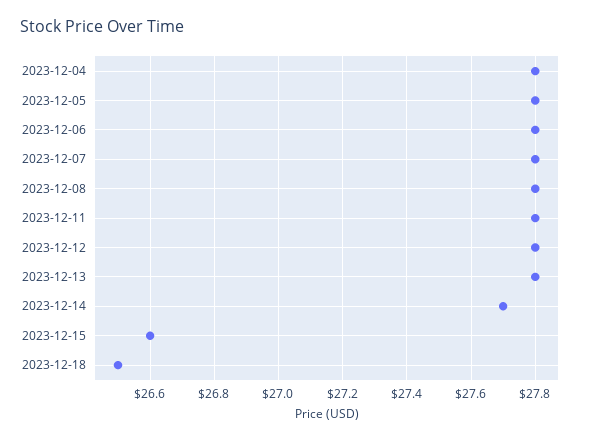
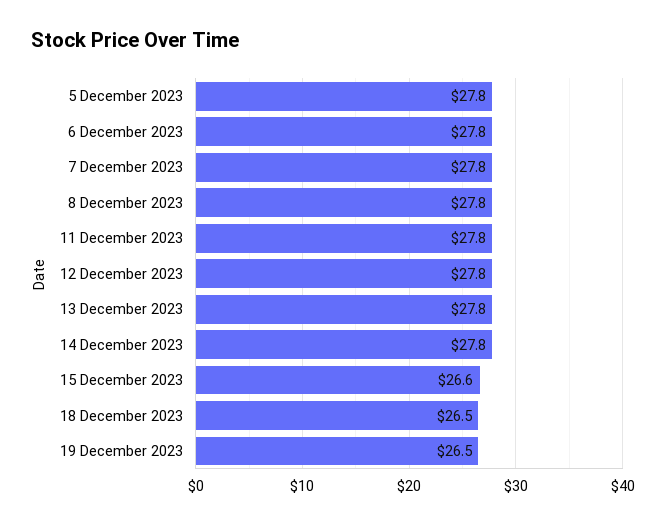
2023-12-04: 27.8 -> none
2023-12-14: 27.7 -> 27.8
19 December 2023: none -> 26.5

